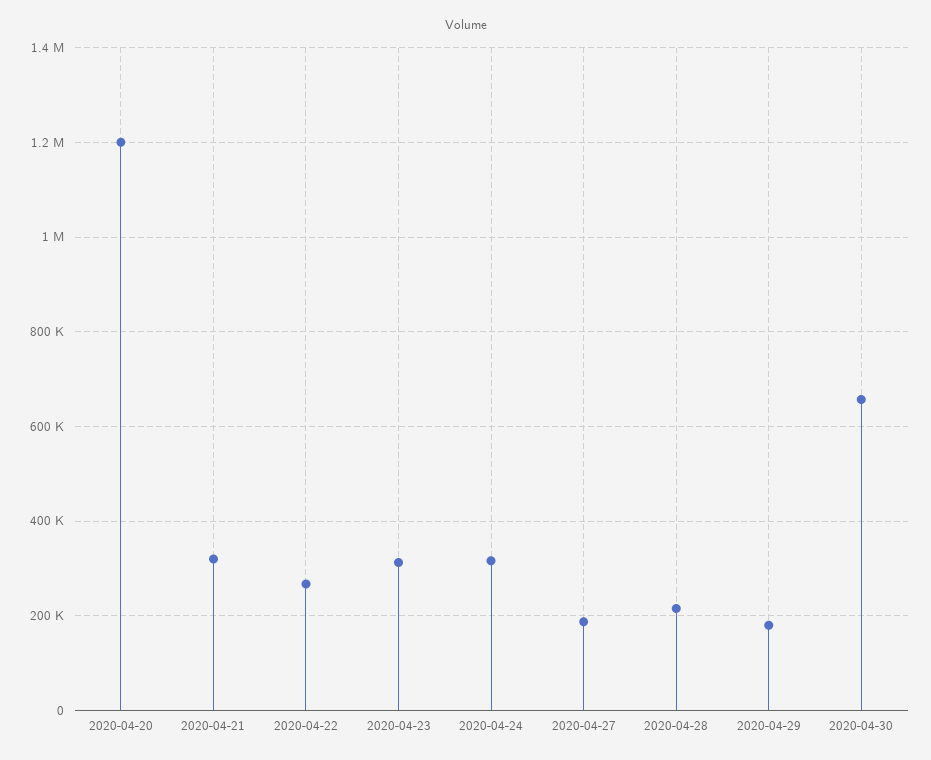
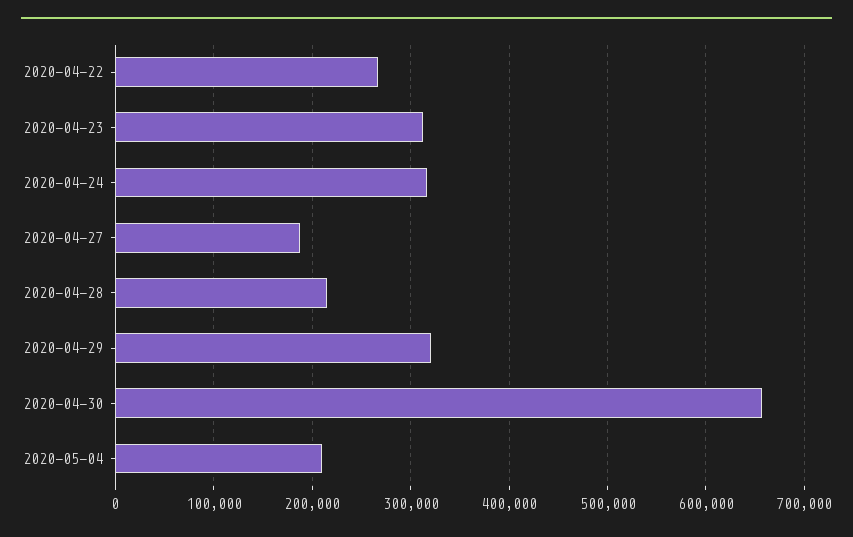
2020-04-20: 1200000 -> none
2020-04-21: 320000 -> none
2020-04-29: 180000 -> 320000
2020-05-04: none -> 210000

